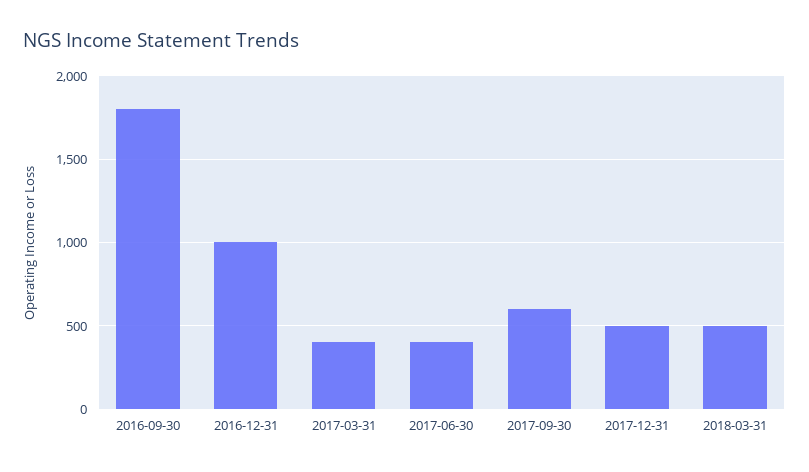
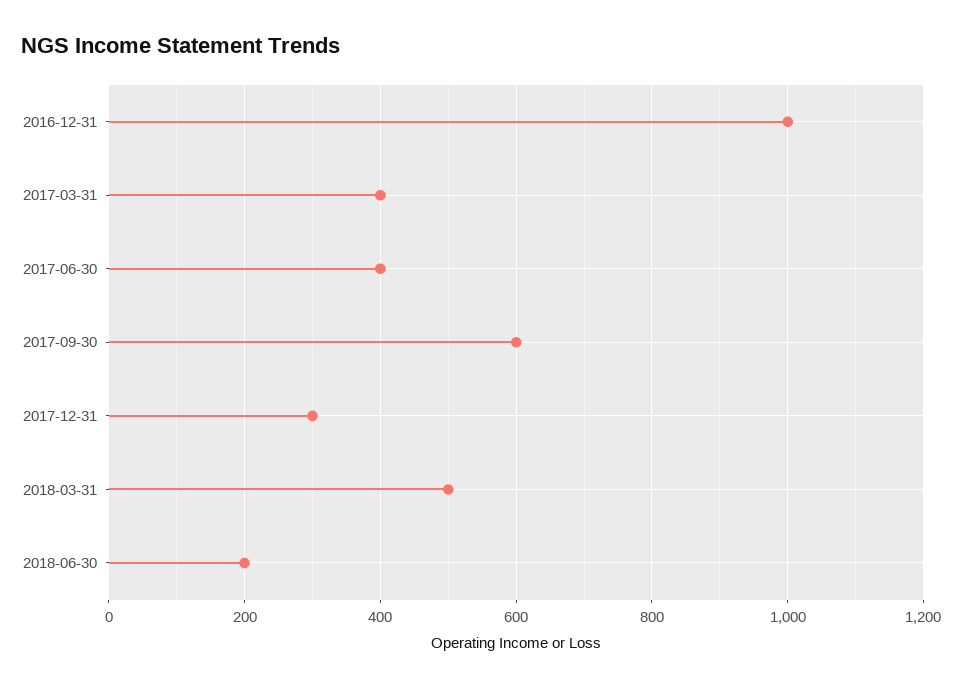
2016-09-30: 1800 -> none
2017-12-31: 500 -> 300
2018-06-30: none -> 200

